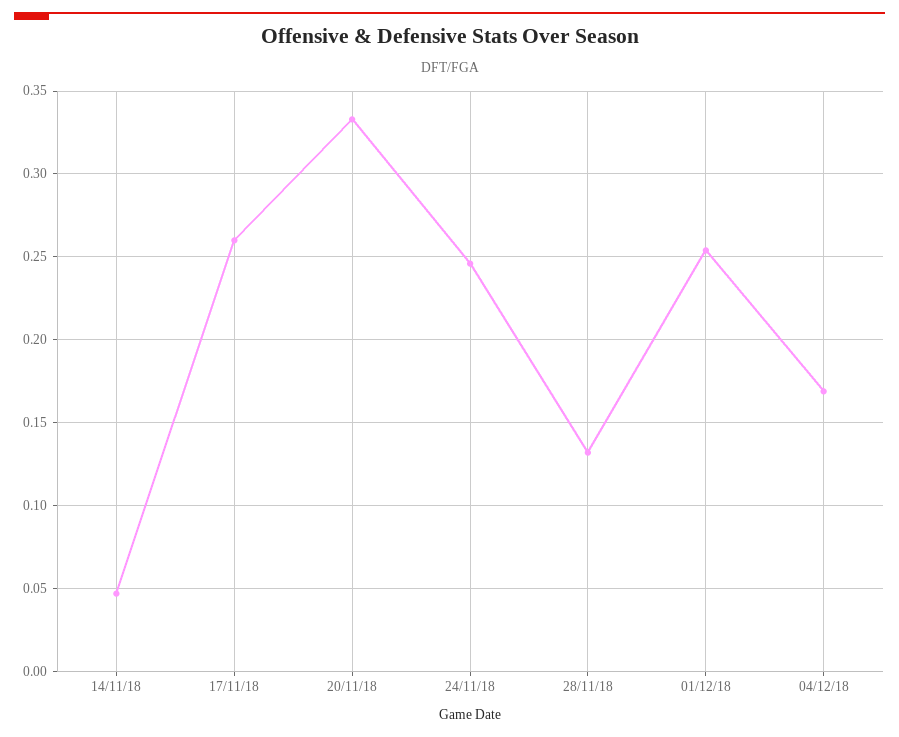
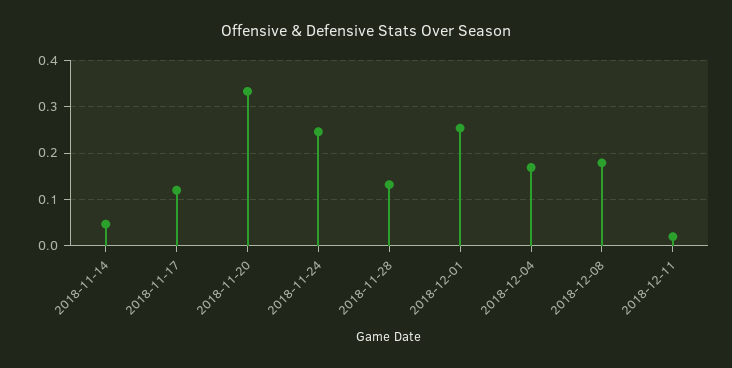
17/11/18: 0.26 -> 0.12
2018-12-08: none -> 0.18
2018-12-11: none -> 0.02

